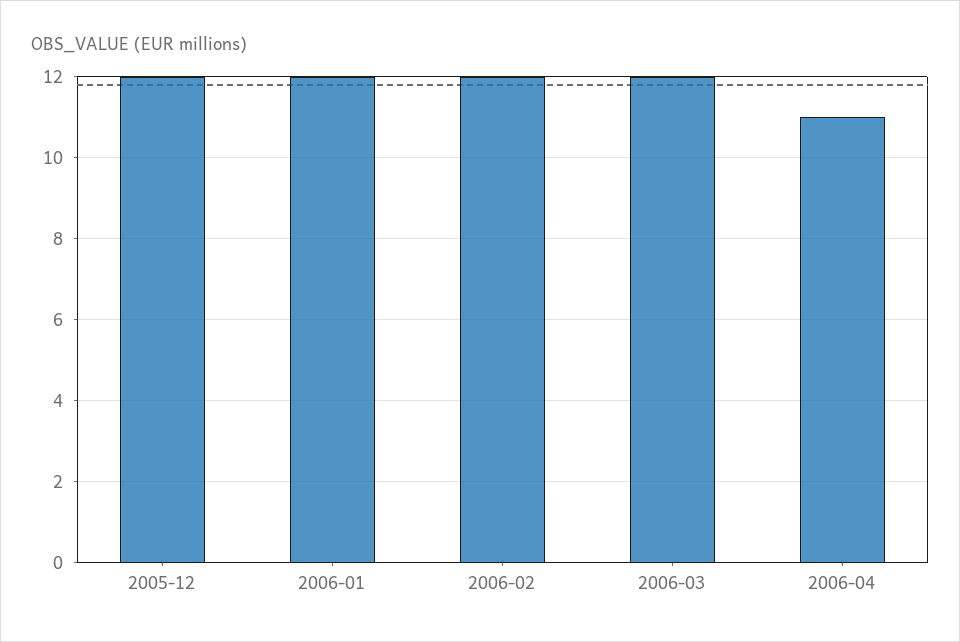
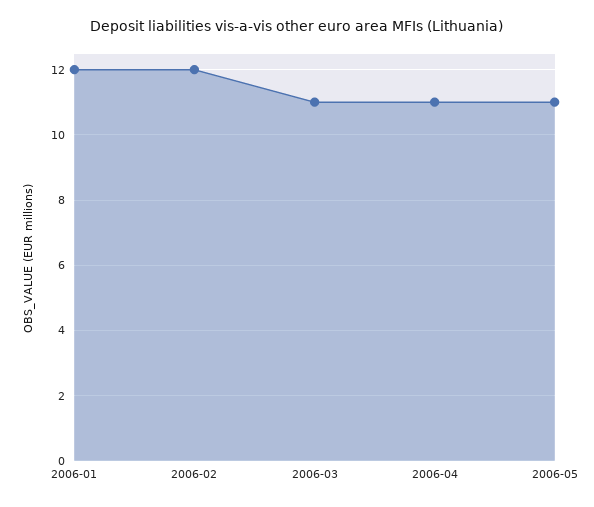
2005-12: 12 -> none
2006-03: 12 -> 11
2006-05: none -> 11

